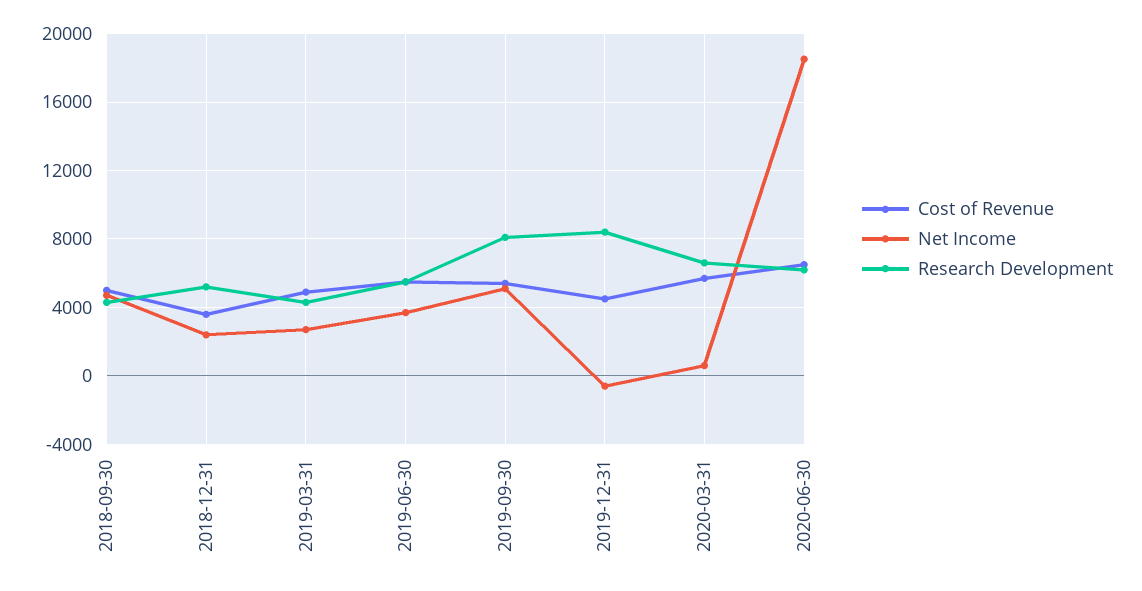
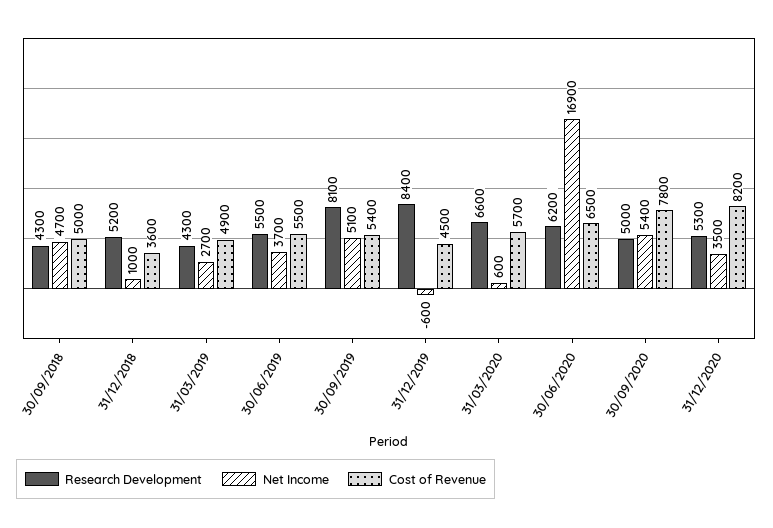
Net Income, 2018-12-31: 2500 -> 1000
Net Income, 2020-06-30: 18500 -> 16900
Research Development, 30/09/2020: none -> 5000
Net Income, 30/09/2020: none -> 5400
Cost of Revenue, 30/09/2020: none -> 7800
Research Development, 31/12/2020: none -> 5300
Net Income, 31/12/2020: none -> 3500
Cost of Revenue, 31/12/2020: none -> 8200

